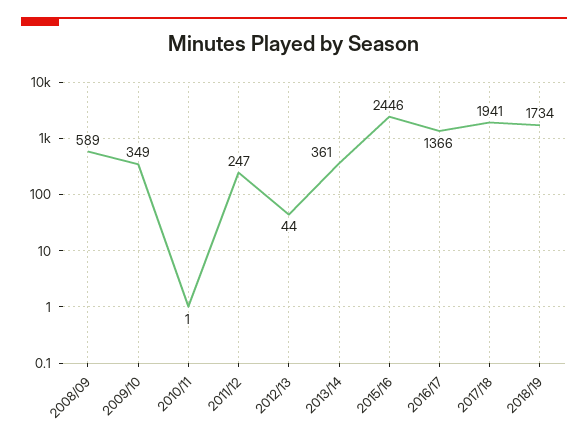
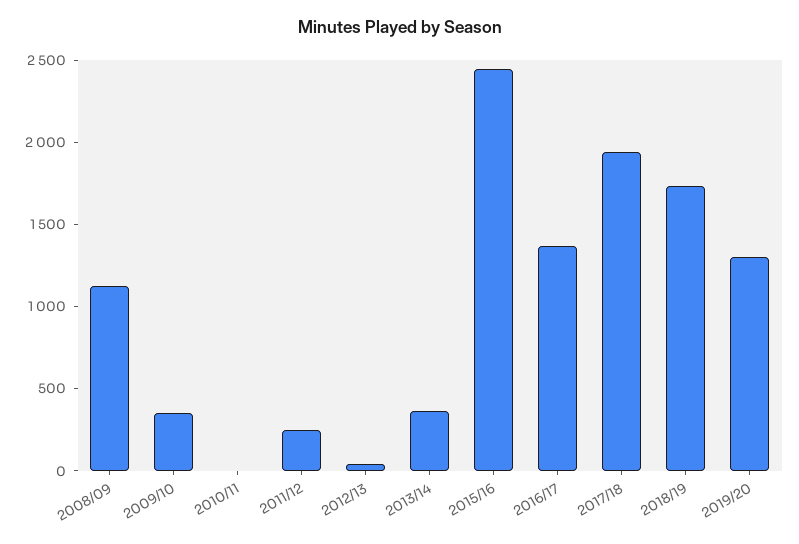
2008/09: 589 -> 1100
2019/20: none -> 1300

